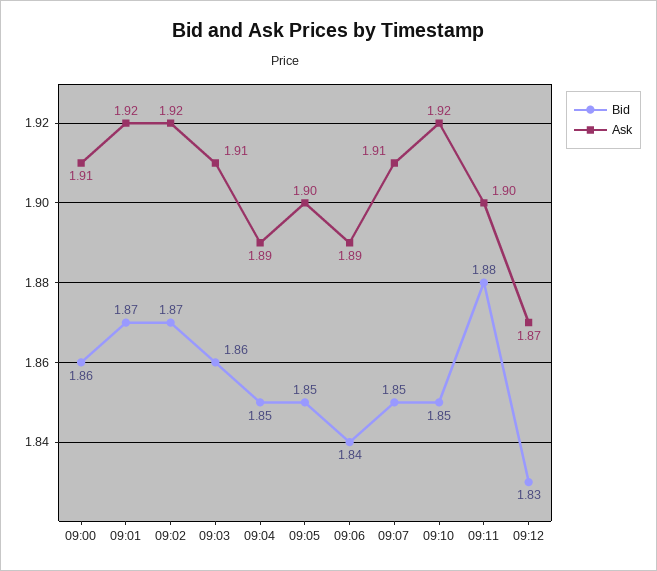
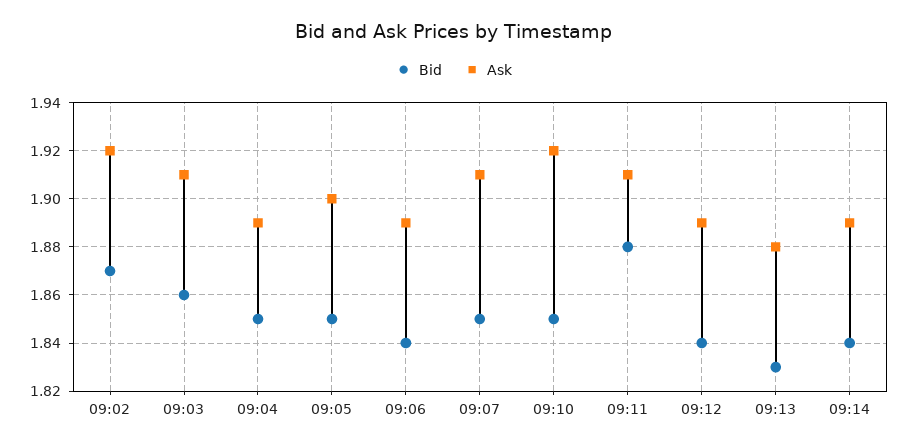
Bid, 09:00: 1.86 -> none
Ask, 09:00: 1.91 -> none
Bid, 09:01: 1.87 -> none
Ask, 09:01: 1.92 -> none
Ask, 09:11: 1.9 -> 1.91
Bid, 09:12: 1.83 -> 1.84
Ask, 09:12: 1.87 -> 1.89
Bid, 09:13: none -> 1.83
Ask, 09:13: none -> 1.88
Bid, 09:14: none -> 1.84
Ask, 09:14: none -> 1.89

